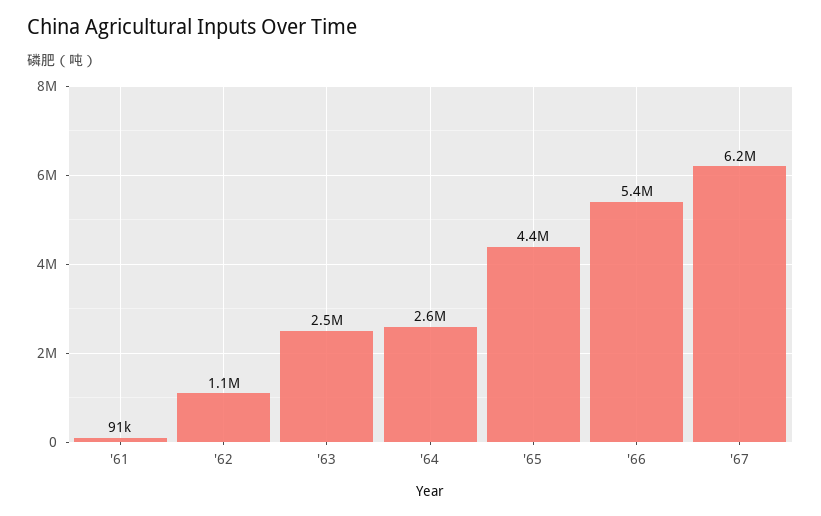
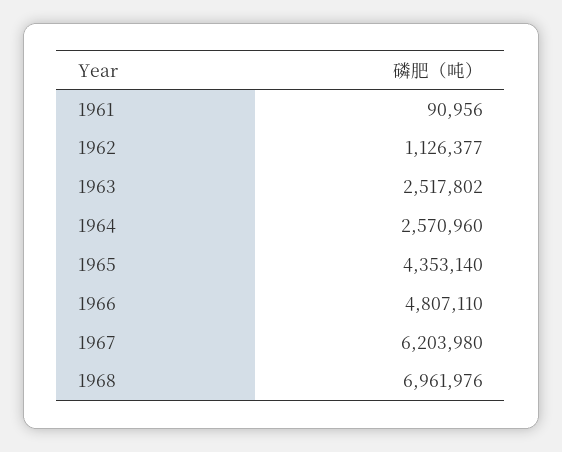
'66: 5400000 -> 4807110
1968: none -> 6961976

